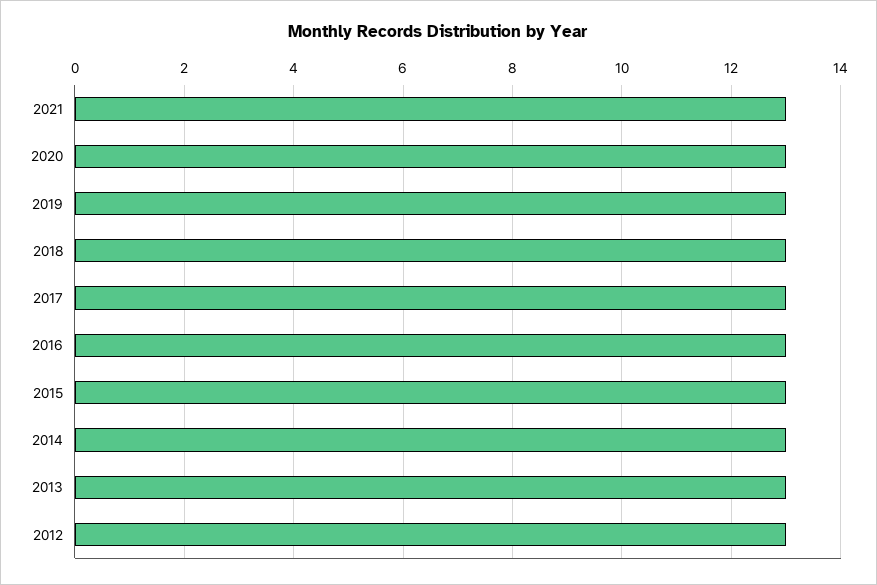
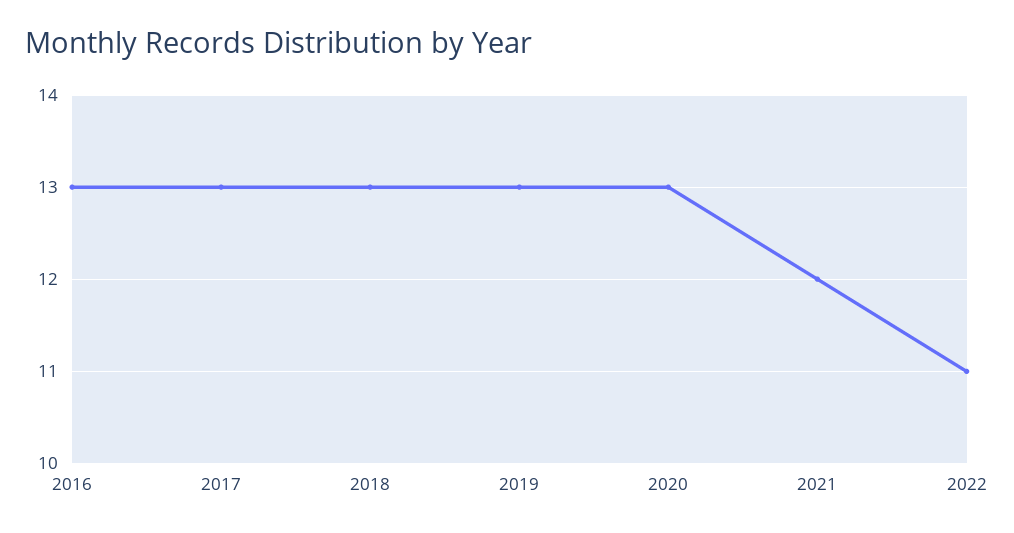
2021: 13 -> 12
2015: 13 -> none
2014: 13 -> none
2013: 13 -> none
2012: 13 -> none
2022: none -> 11

